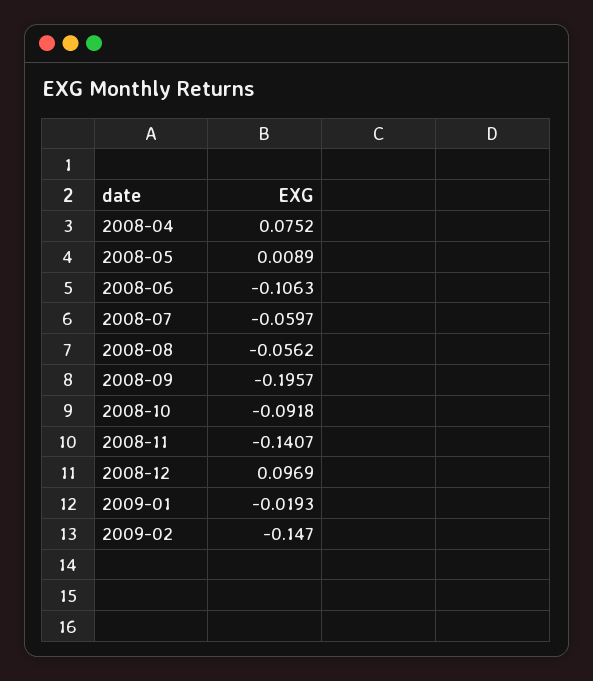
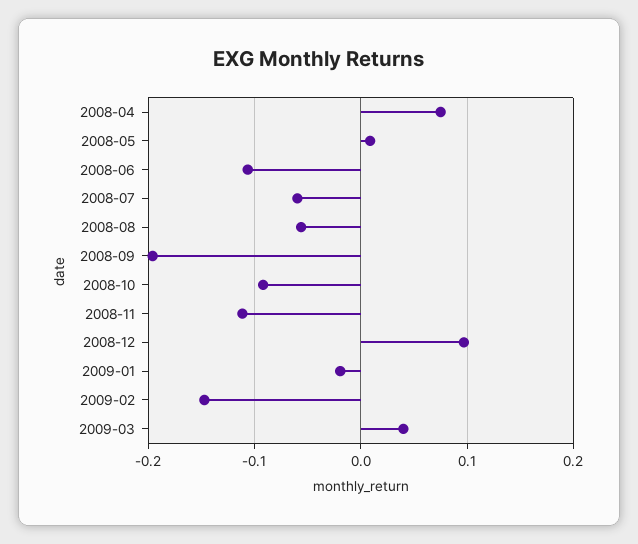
2008-11: -0.1407 -> -0.11
2009-03: none -> 0.04

